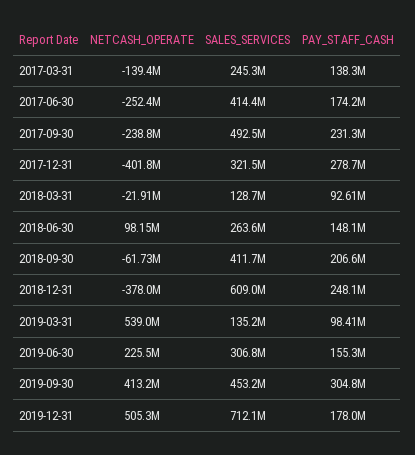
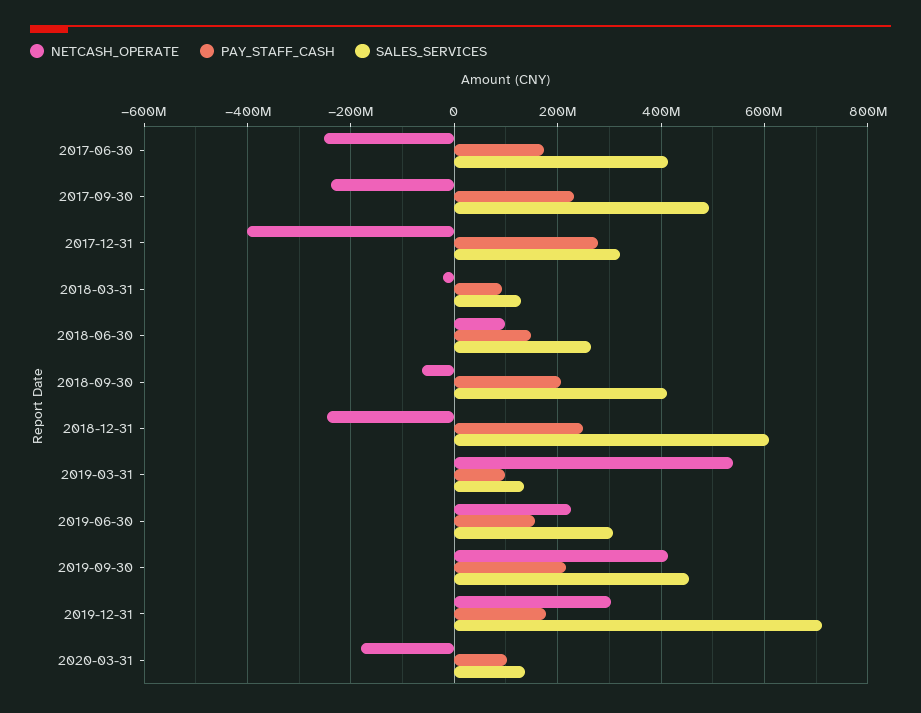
NETCASH_OPERATE, 2017-03-31: -139400000 -> none
SALES_SERVICES, 2017-03-31: 245300000 -> none
PAY_STAFF_CASH, 2017-03-31: 138300000 -> none
NETCASH_OPERATE, 2018-12-31: -378000000 -> -240000000
PAY_STAFF_CASH, 2019-09-30: 304800000 -> 220000000
NETCASH_OPERATE, 2019-12-31: 505300000 -> 300000000
NETCASH_OPERATE, 2020-03-31: none -> -180000000
PAY_STAFF_CASH, 2020-03-31: none -> 100000000
SALES_SERVICES, 2020-03-31: none -> 140000000

